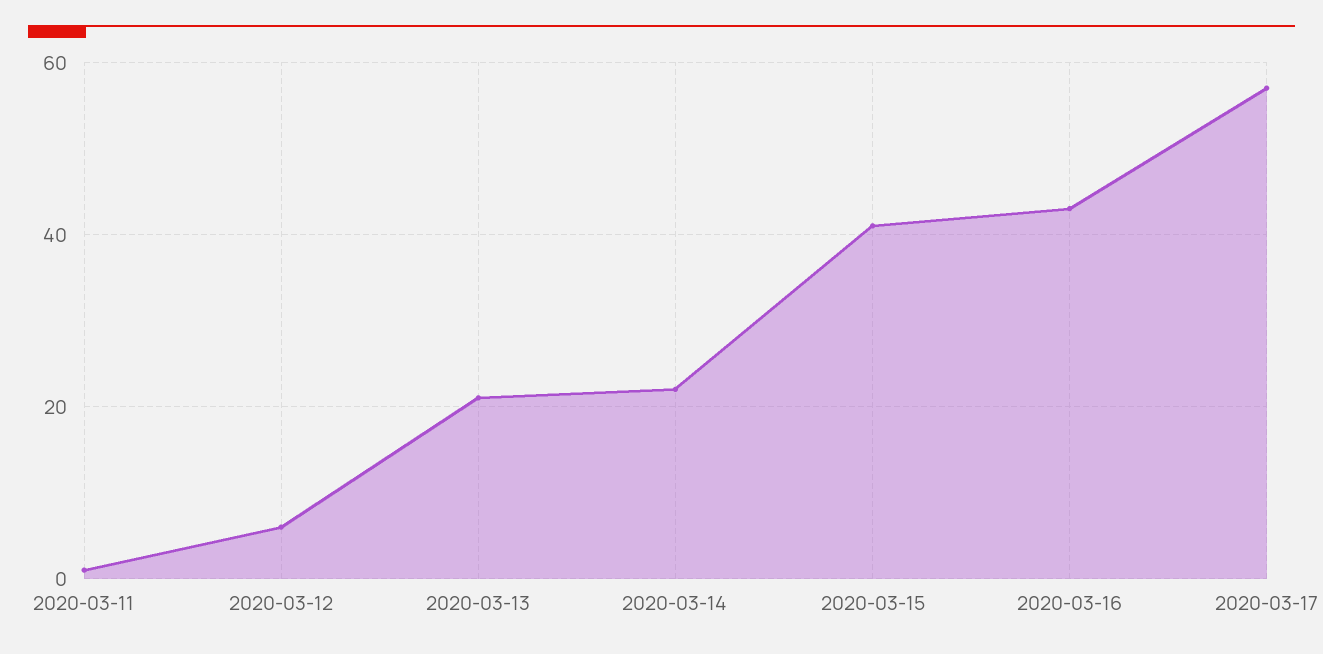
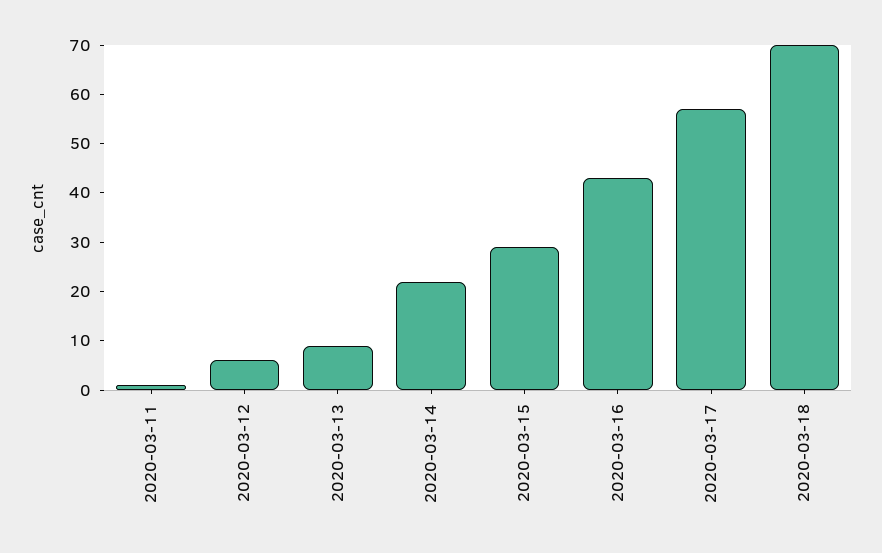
2020-03-13: 20 -> 10
2020-03-15: 40 -> 30
2020-03-18: none -> 70

